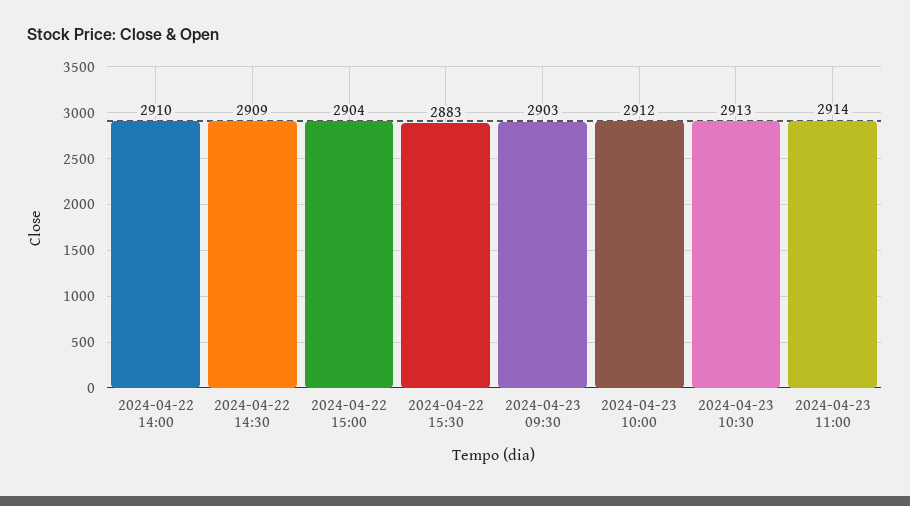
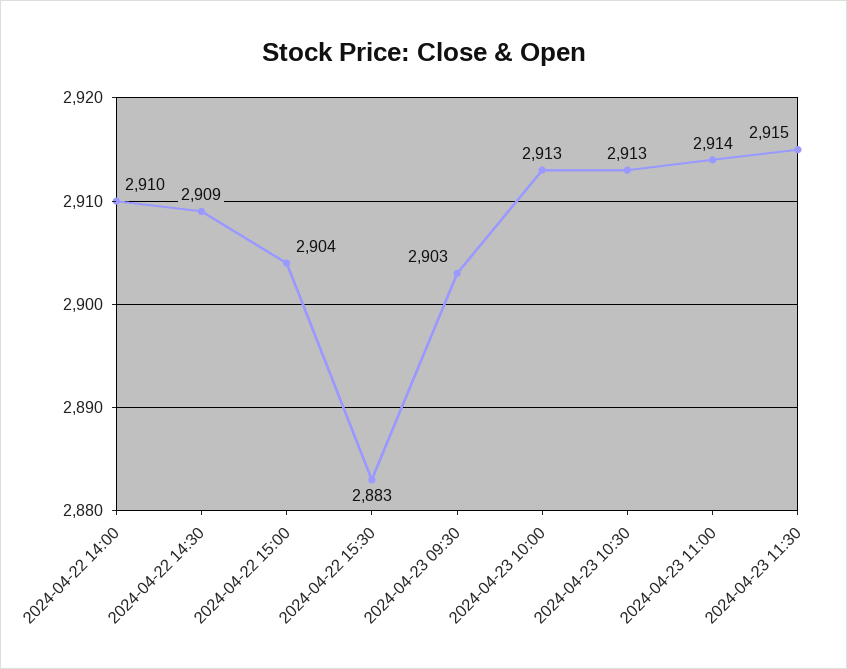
2024-04-23 10:00: 2912 -> 2913
2024-04-23 11:30: none -> 2915

